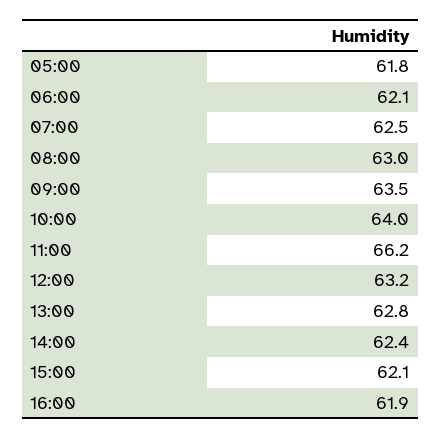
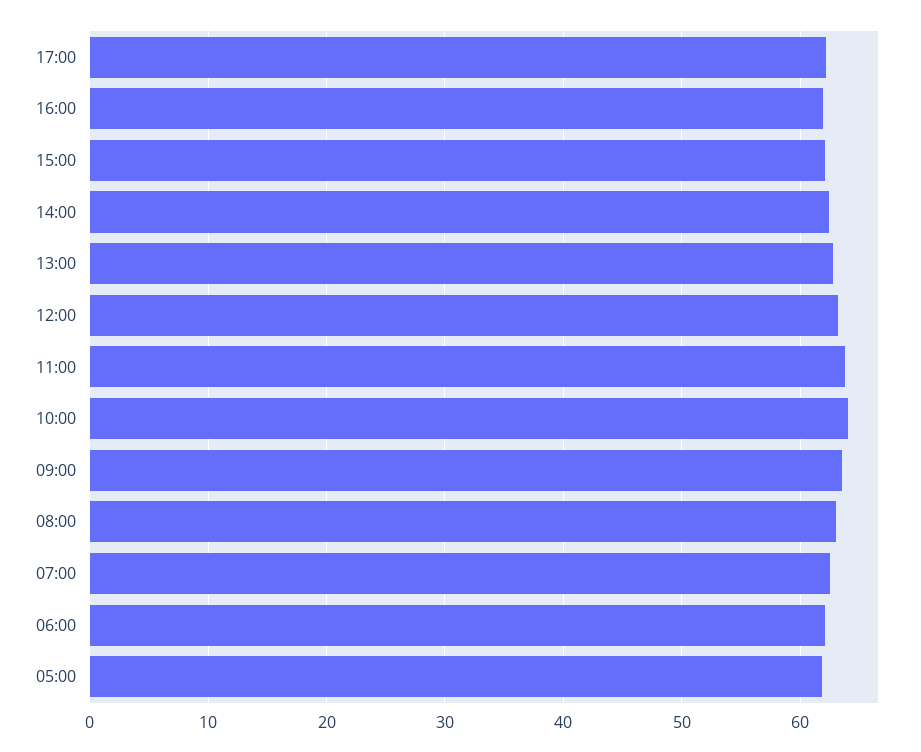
11:00: 66.2 -> 64
17:00: none -> 62

